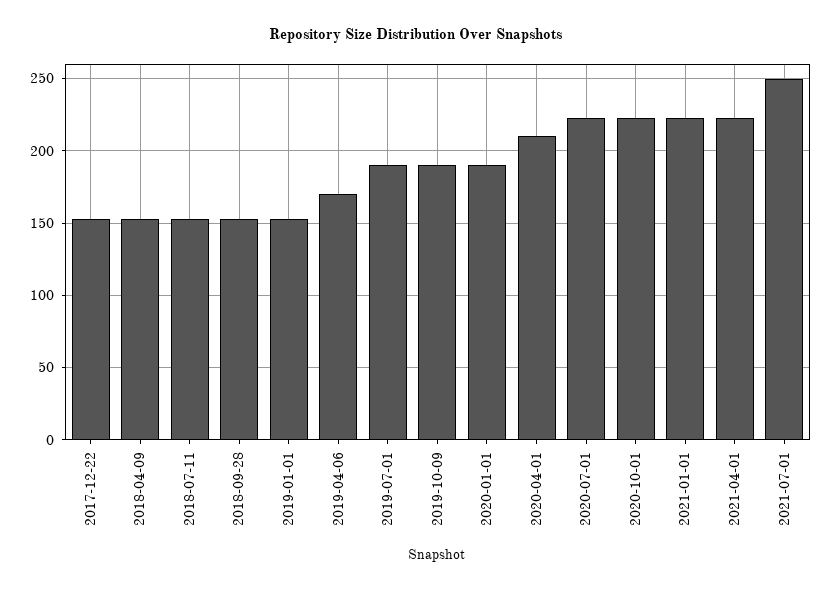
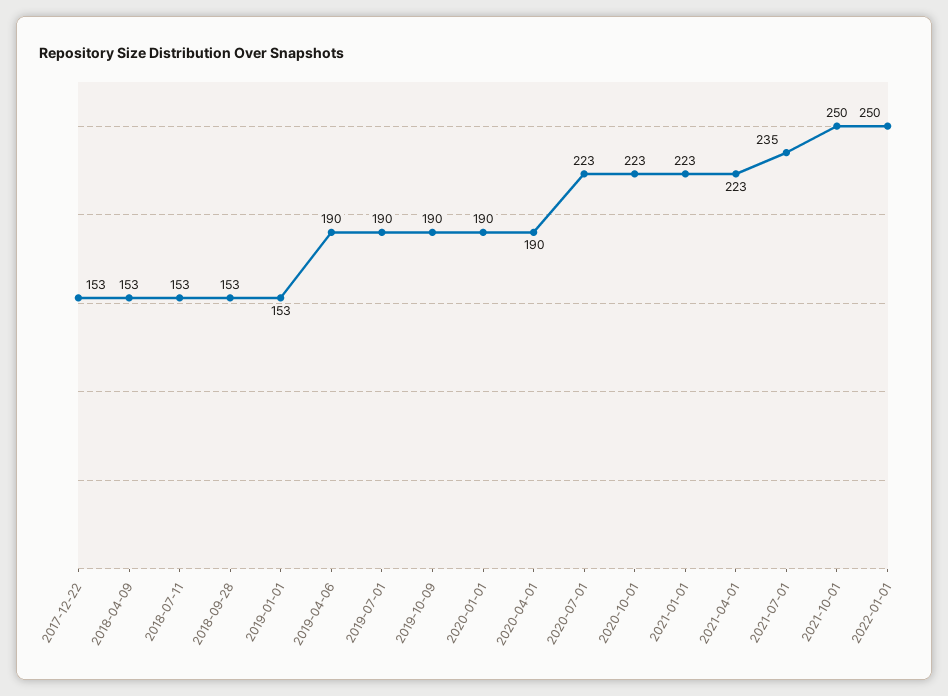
2019-04-06: 170 -> 190
2020-04-01: 210 -> 190
2021-07-01: 250 -> 235
2021-10-01: none -> 250
2022-01-01: none -> 250

